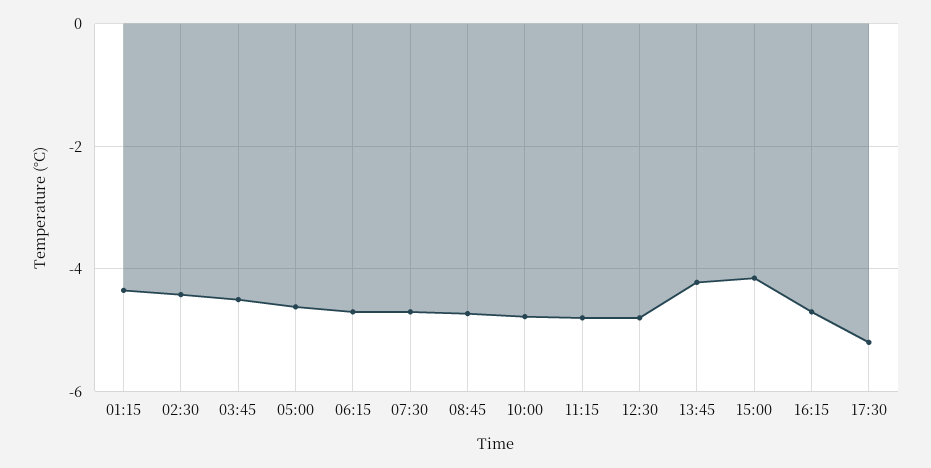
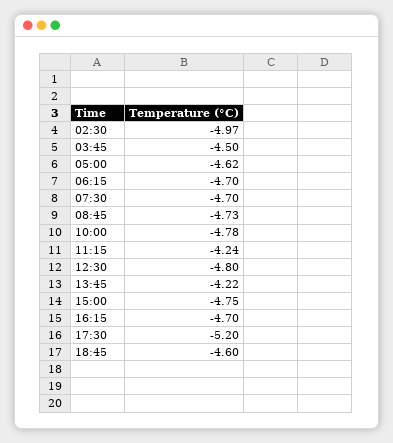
01:15: -4.4 -> none
02:30: -4.4 -> -4.97
11:15: -4.8 -> -4.24
15:00: -4.2 -> -4.75
18:45: none -> -4.6

